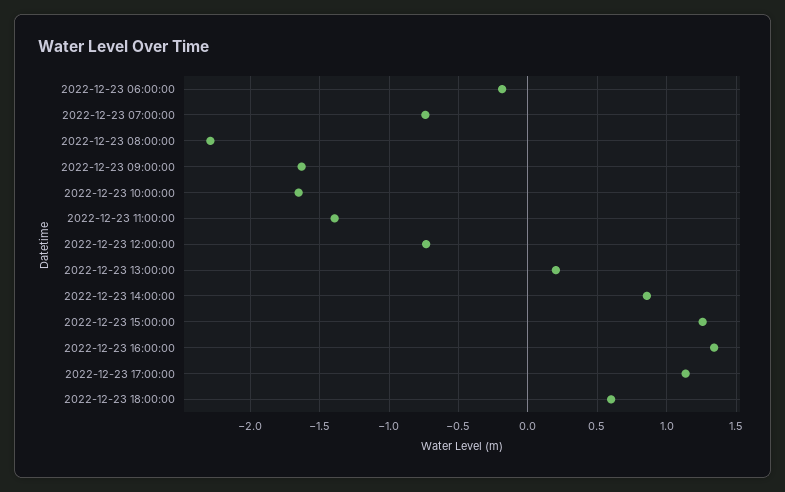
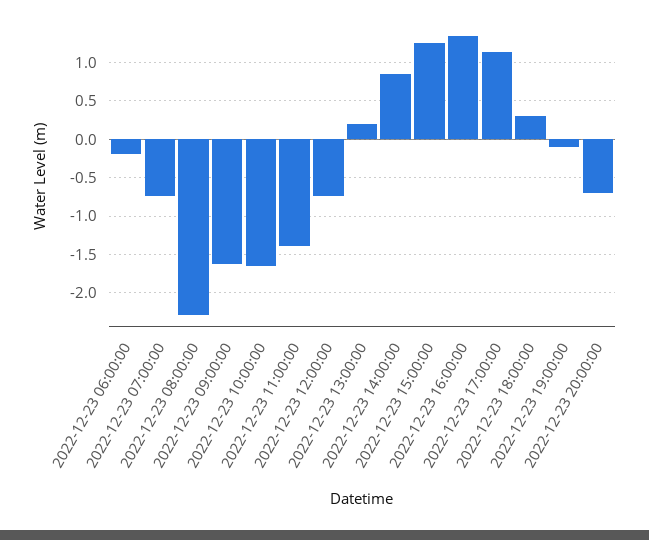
2022-12-23 18:00:00: 0.6 -> 0.3
2022-12-23 19:00:00: none -> -0.1
2022-12-23 20:00:00: none -> -0.7

